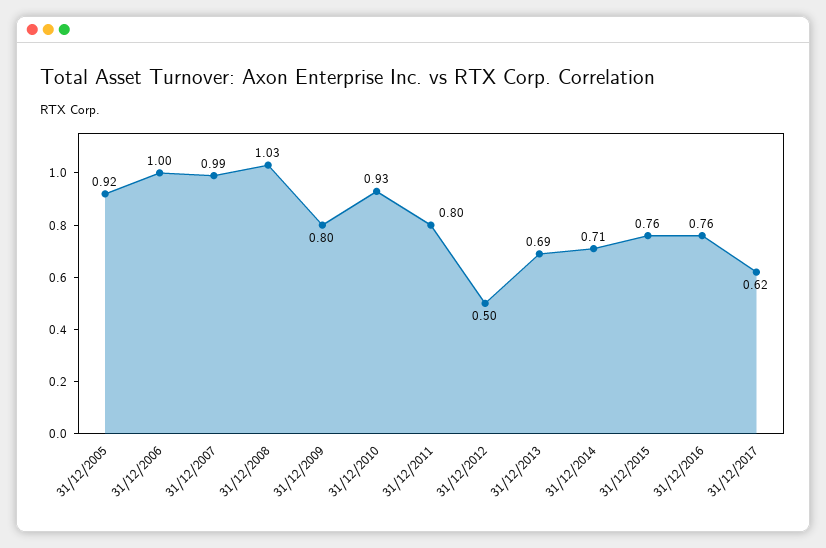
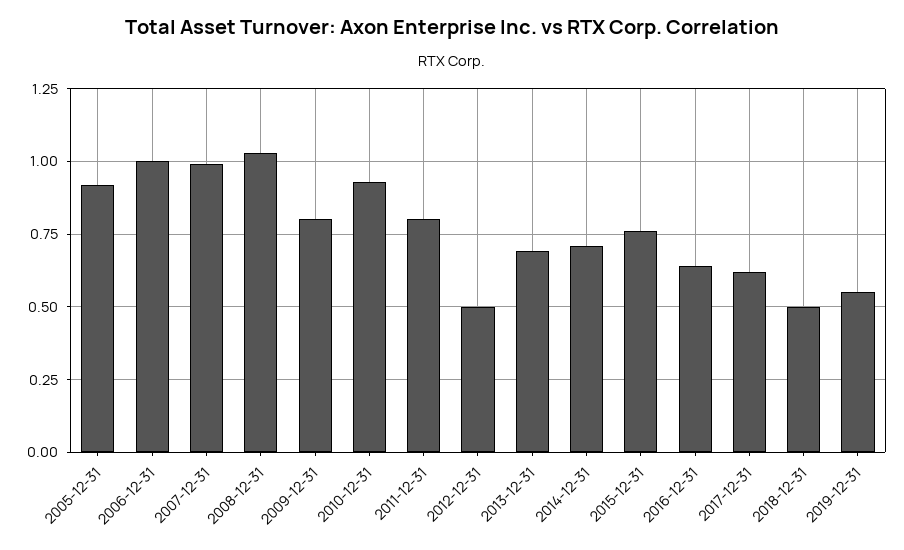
31/12/2016: 0.76 -> 0.65
2018-12-31: none -> 0.5
2019-12-31: none -> 0.55

